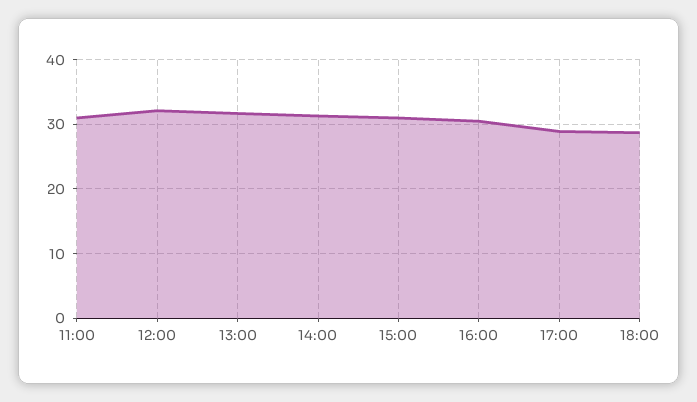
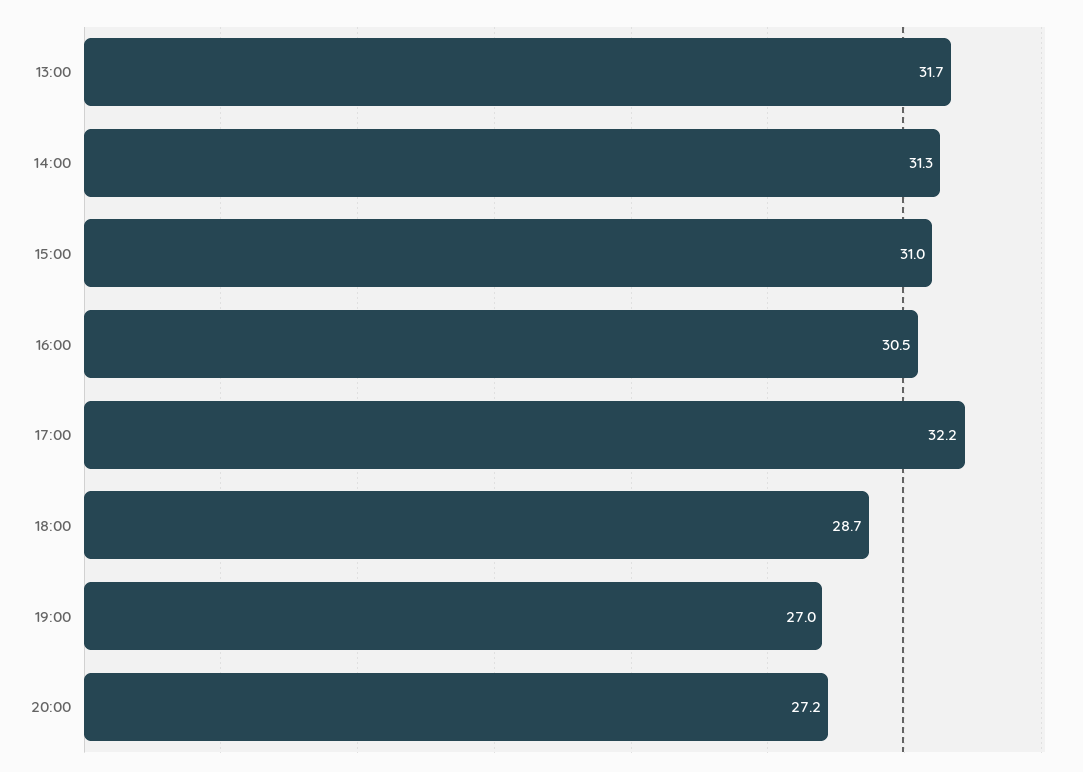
11:00: 31 -> none
12:00: 32 -> none
17:00: 29 -> 32.2
19:00: none -> 27
20:00: none -> 27.2

